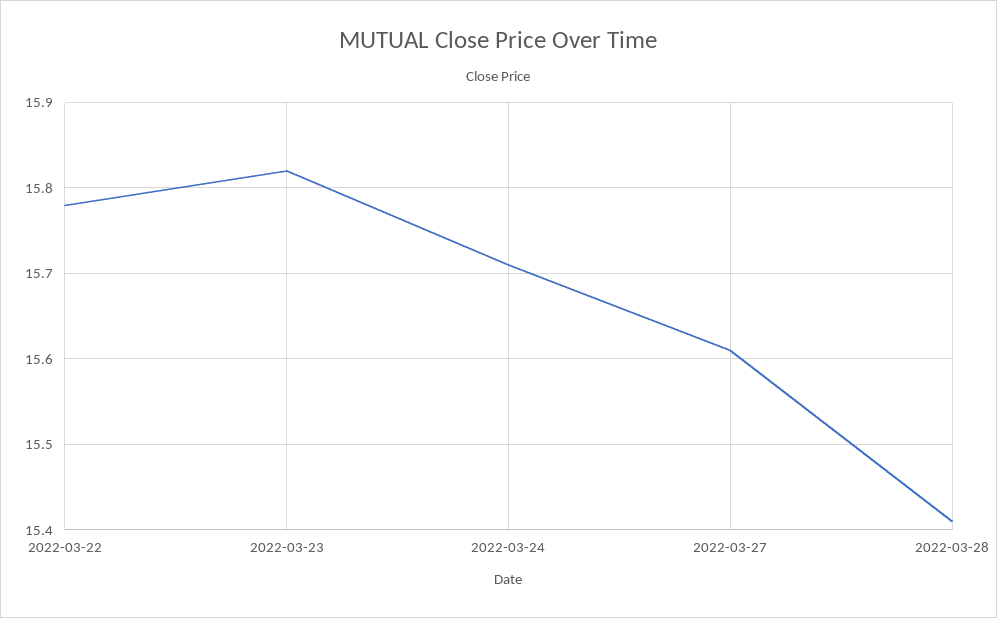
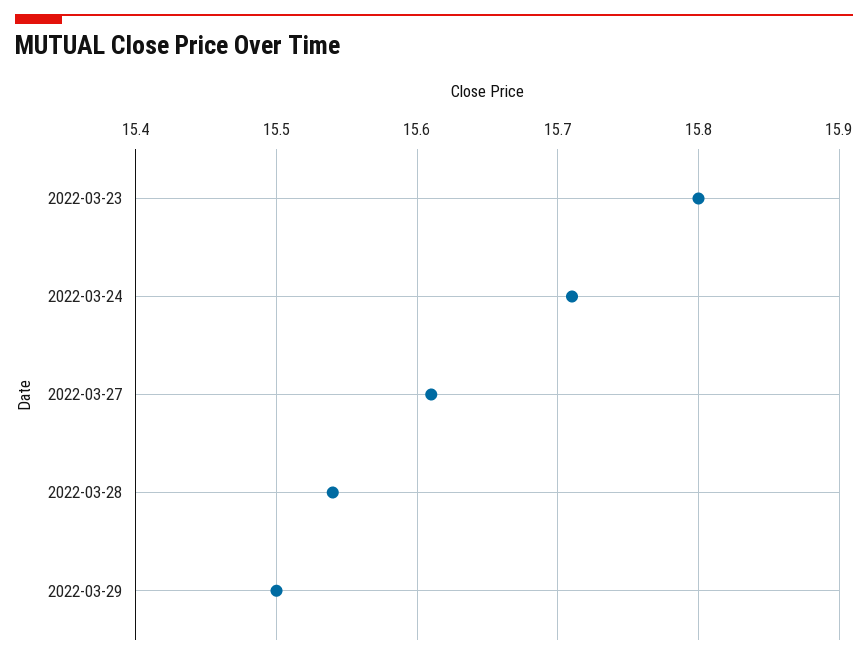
2022-03-22: 15.78 -> none
2022-03-23: 15.82 -> 15.8
2022-03-28: 15.41 -> 15.54
2022-03-29: none -> 15.5

